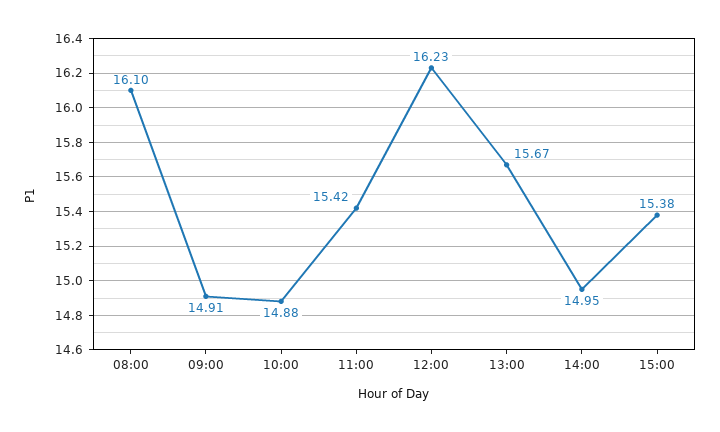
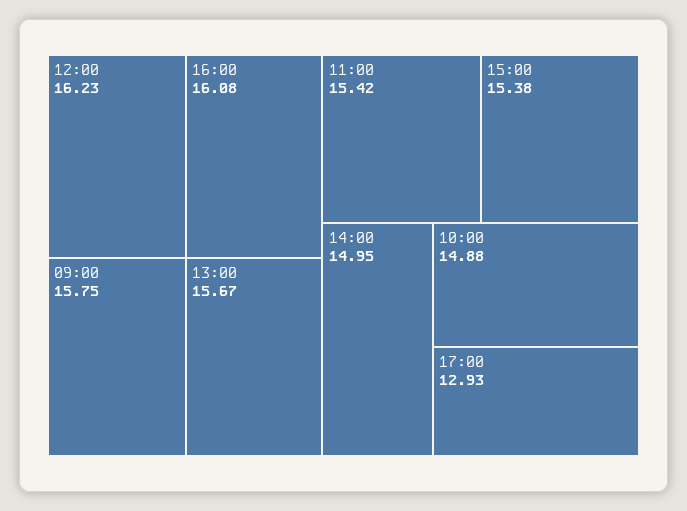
08:00: 16.1 -> none
09:00: 14.91 -> 15.75
16:00: none -> 16.08
17:00: none -> 12.93

